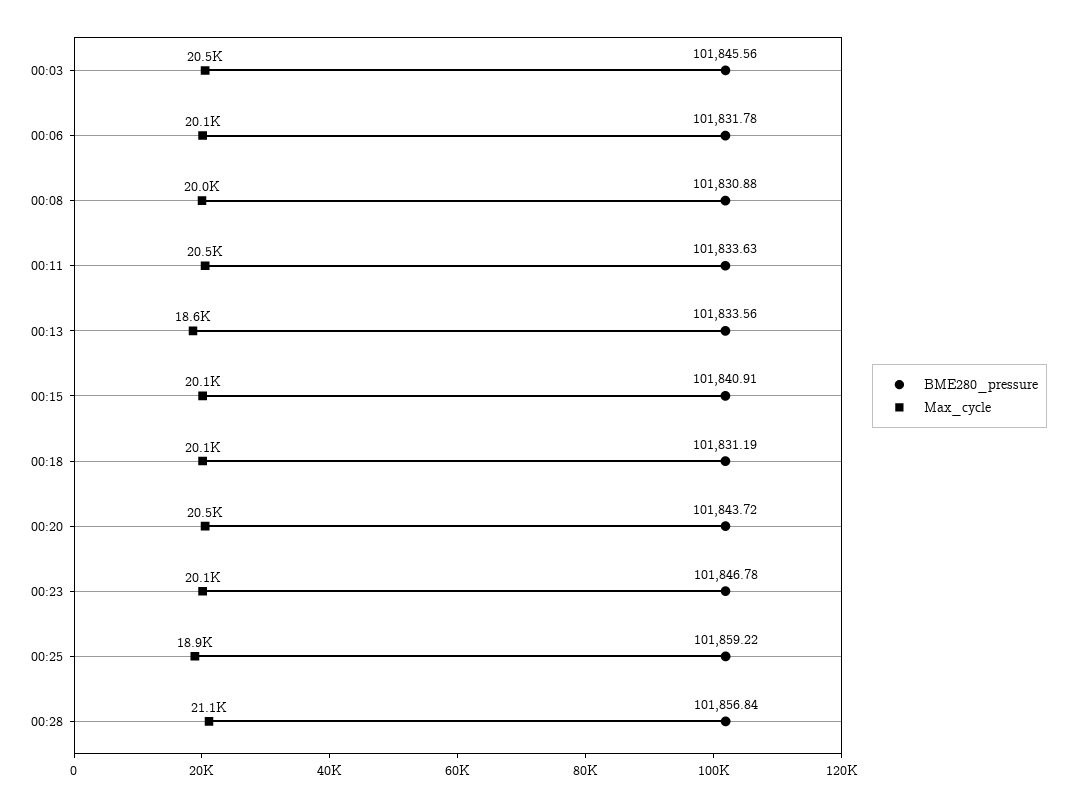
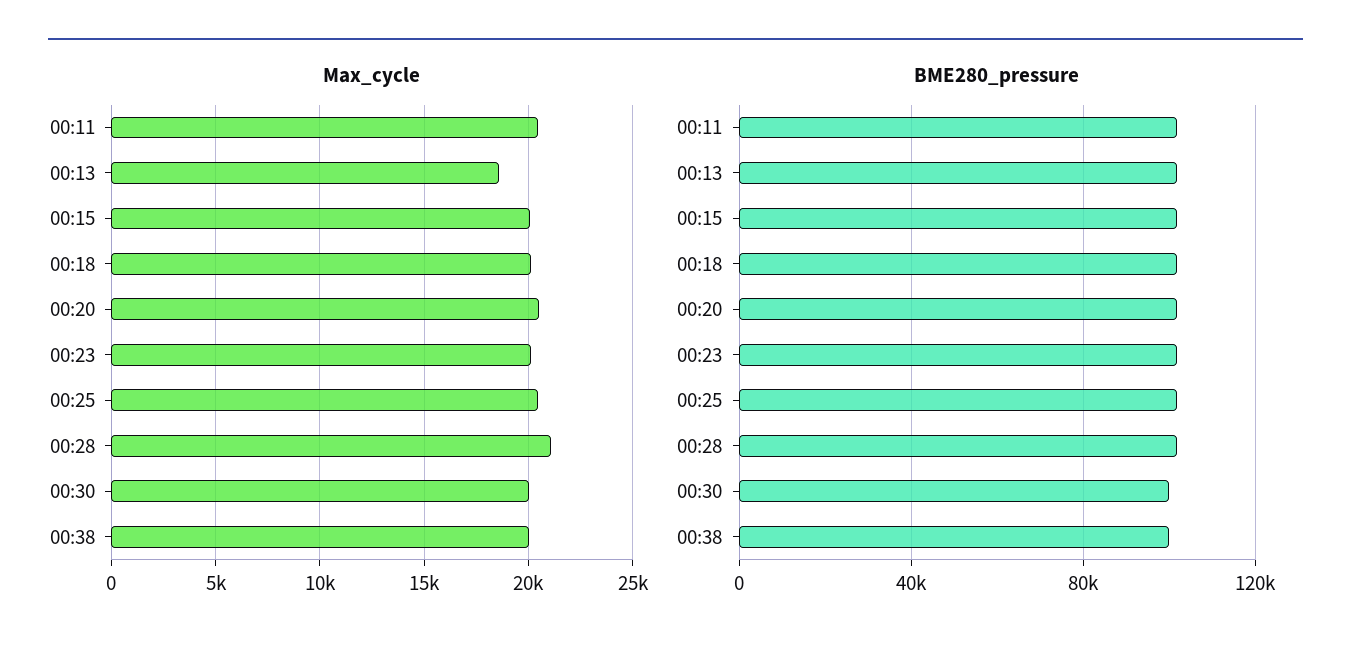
BME280_pressure, 00:03: 101845.56 -> none
Max_cycle, 00:03: 20500 -> none
BME280_pressure, 00:06: 101831.78 -> none
Max_cycle, 00:06: 20100 -> none
BME280_pressure, 00:08: 101830.88 -> none
Max_cycle, 00:08: 20000 -> none
Max_cycle, 00:25: 18900 -> 20500
Max_cycle, 00:30: none -> 20000
Max_cycle, 00:38: none -> 20000
BME280_pressure, 00:30: none -> 100000
BME280_pressure, 00:38: none -> 100000

